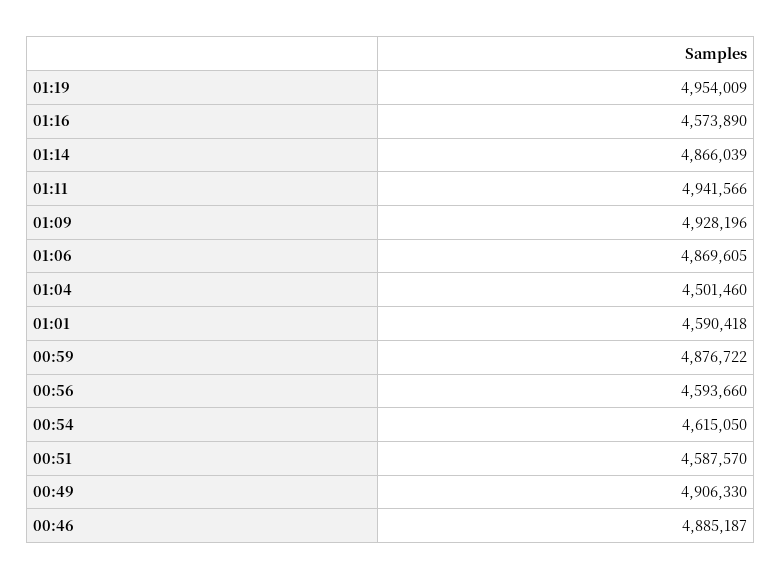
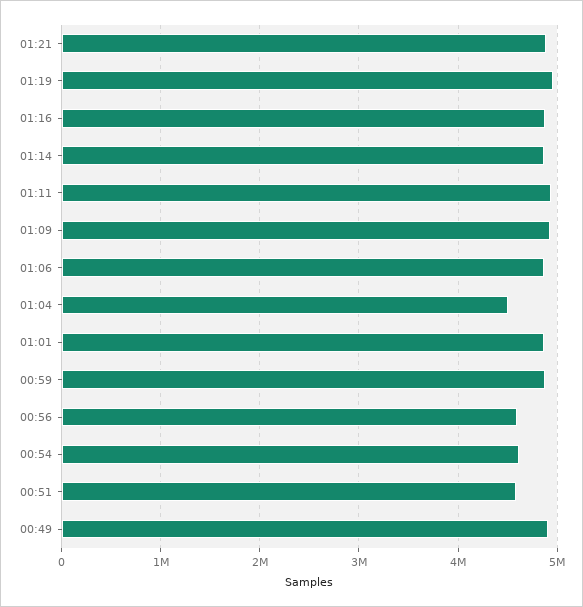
01:16: 4573890 -> 4900000
01:01: 4590418 -> 4900000
00:46: 4885187 -> none
01:21: none -> 4900000

